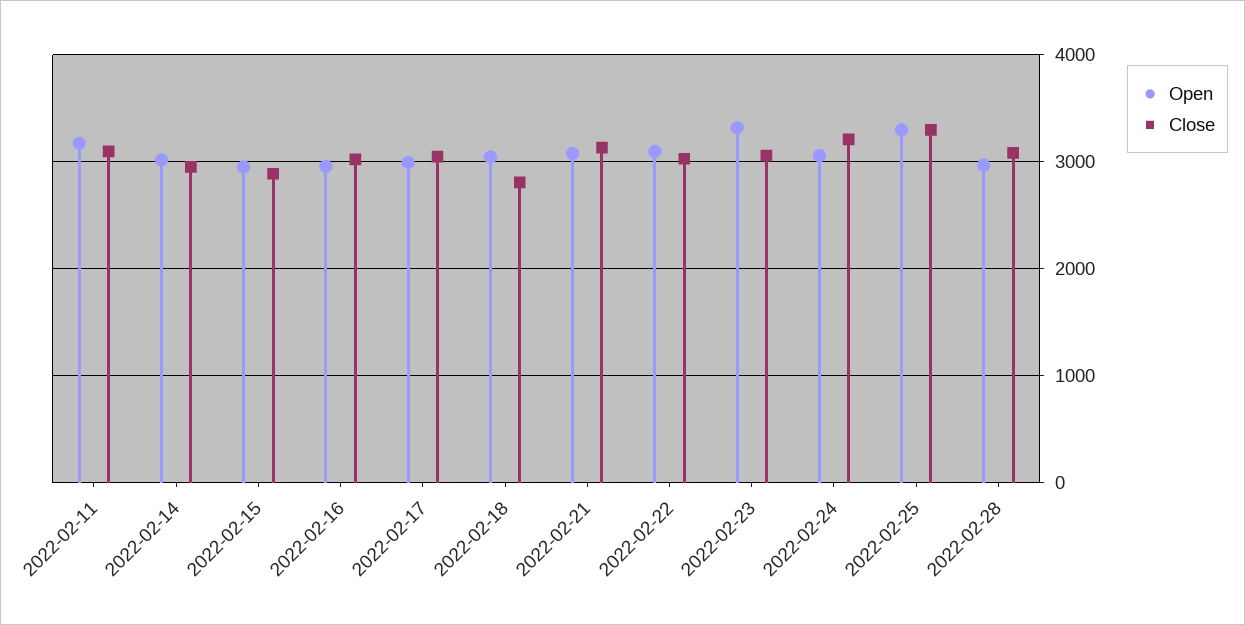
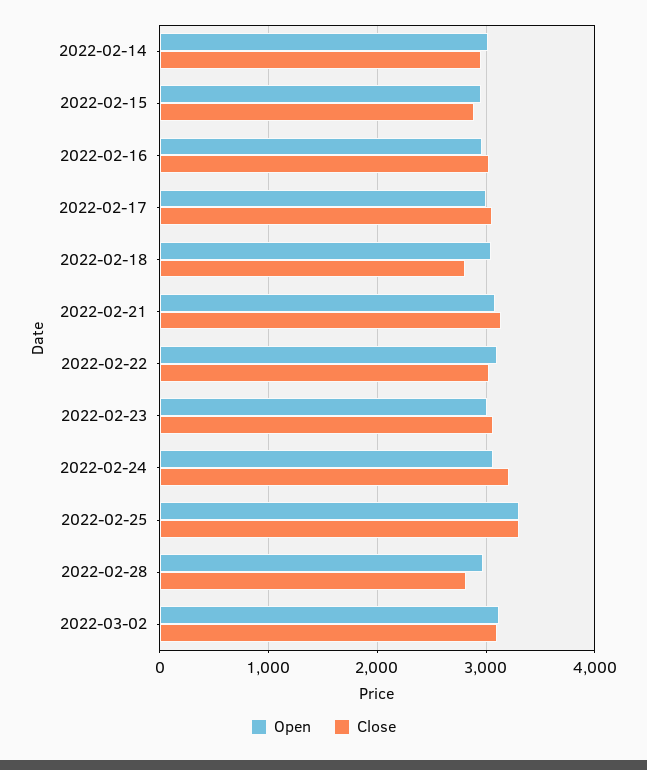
Open, 2022-02-11: 3200 -> none
Close, 2022-02-11: 3100 -> none
Open, 2022-02-23: 3300 -> 3000
Close, 2022-02-28: 3100 -> 2800
Open, 2022-03-02: none -> 3100
Close, 2022-03-02: none -> 3100

